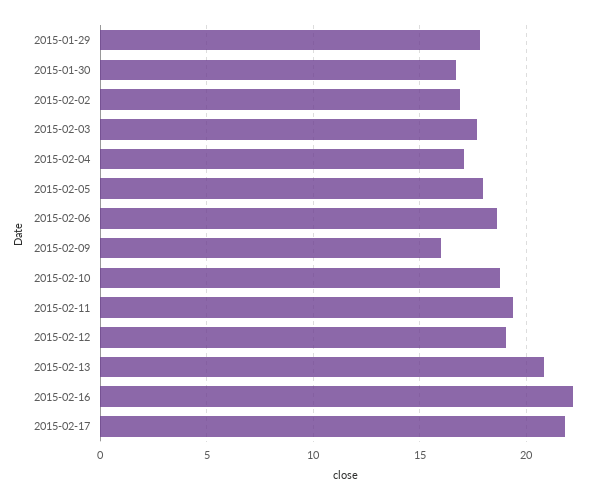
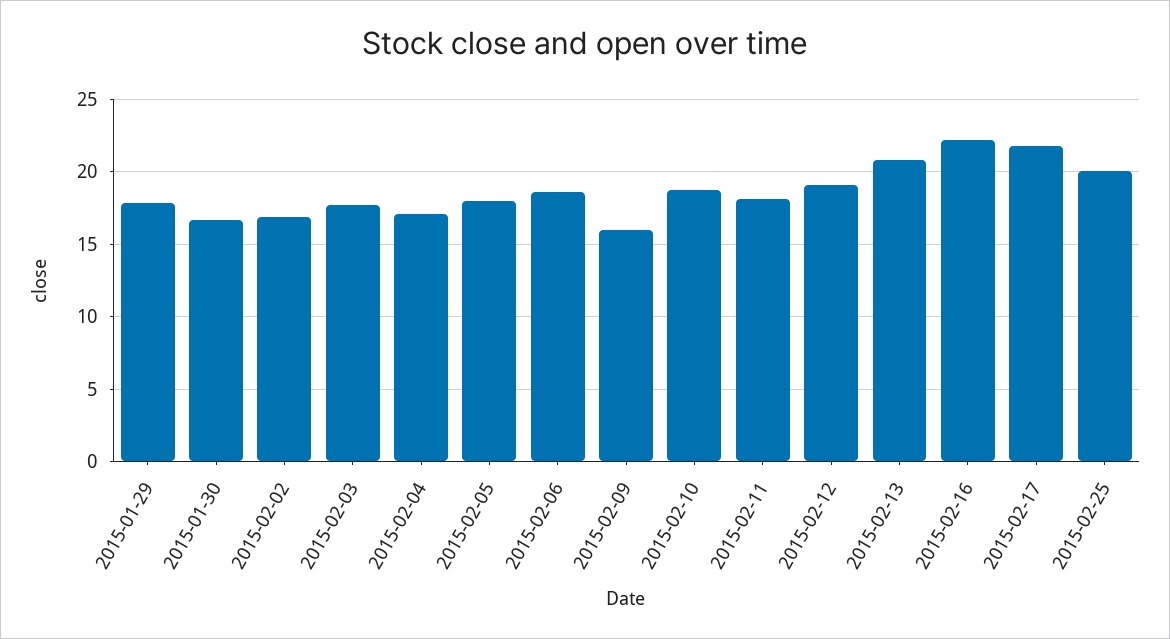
2015-02-11: 19.5 -> 18
2015-02-25: none -> 20

